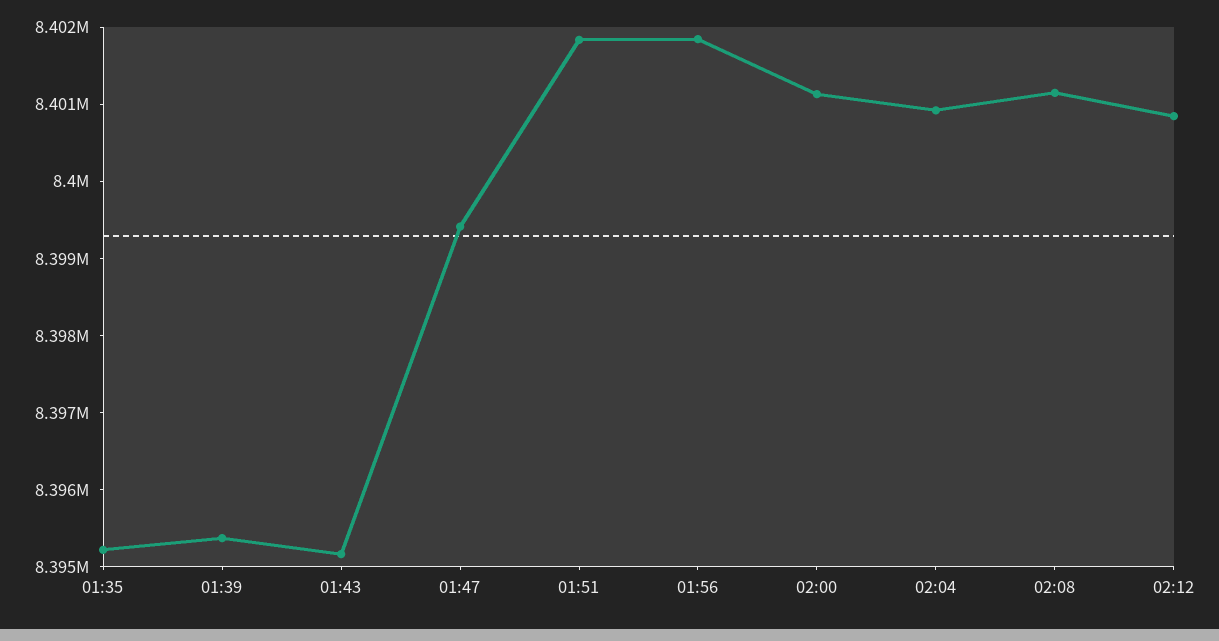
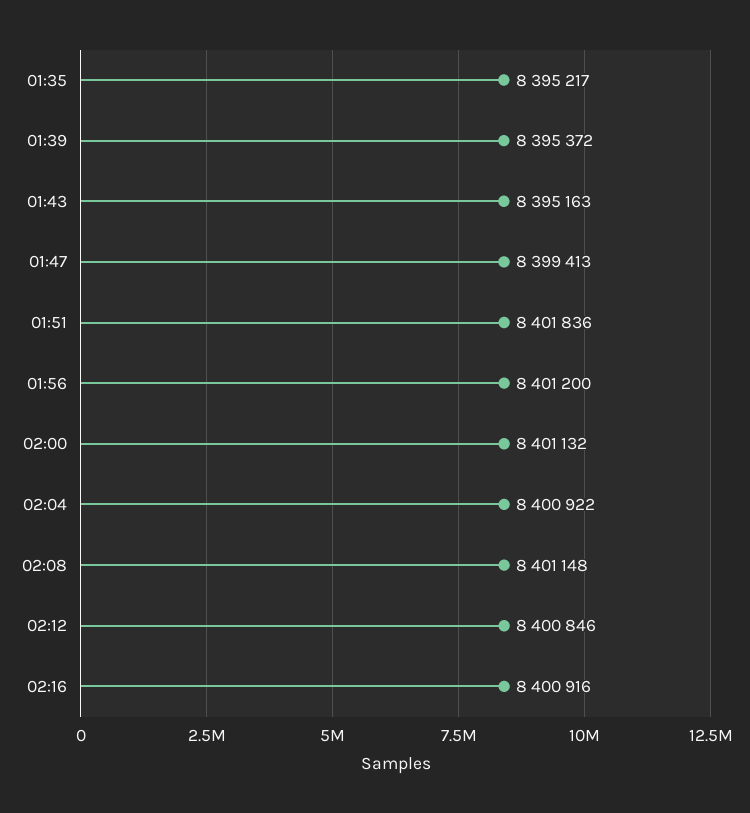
01:56: 8401800 -> 8401200
02:16: none -> 8400916

